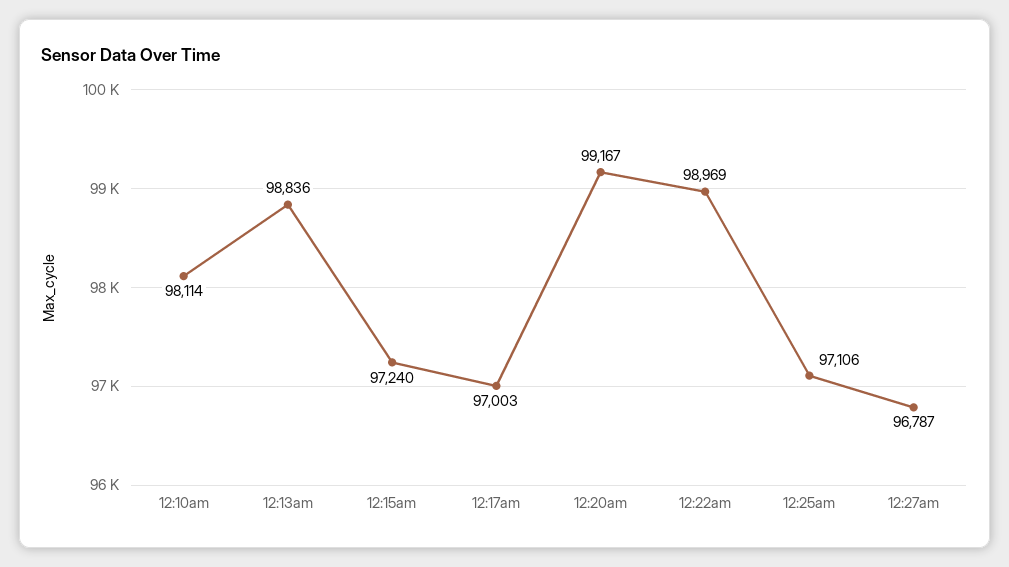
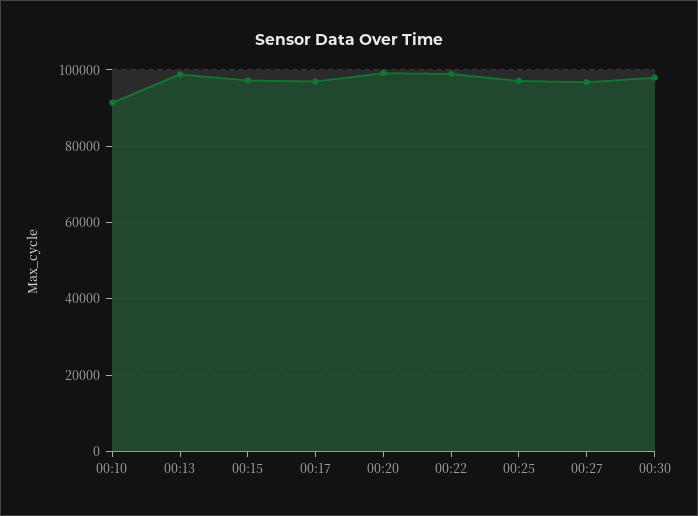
12:10am: 98114 -> 92000
00:30: none -> 98000

